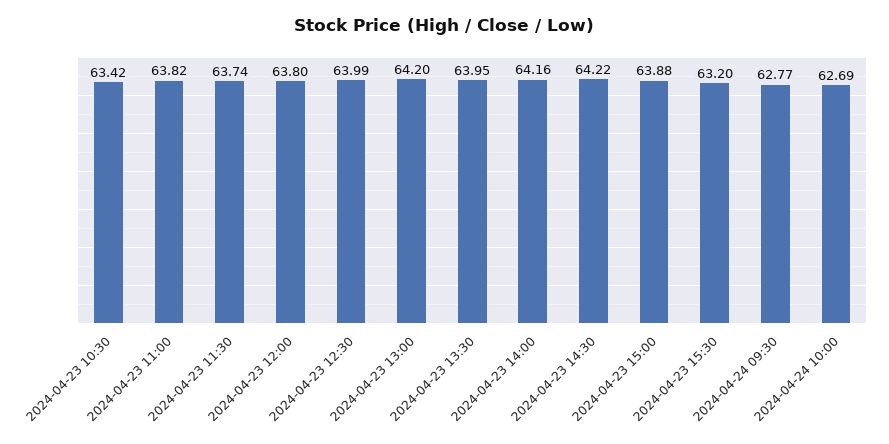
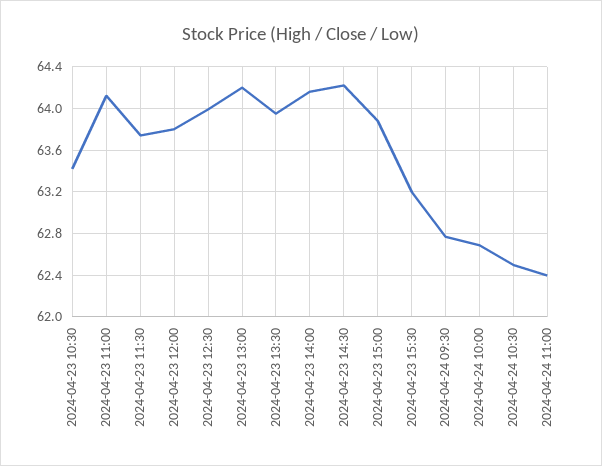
2024-04-23 11:00: 63.82 -> 64.1
2024-04-24 10:30: none -> 62.5
2024-04-24 11:00: none -> 62.4

